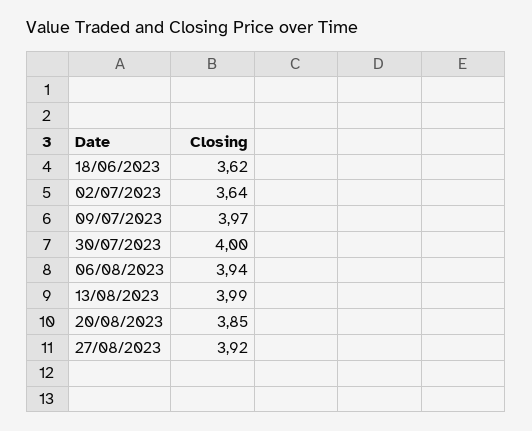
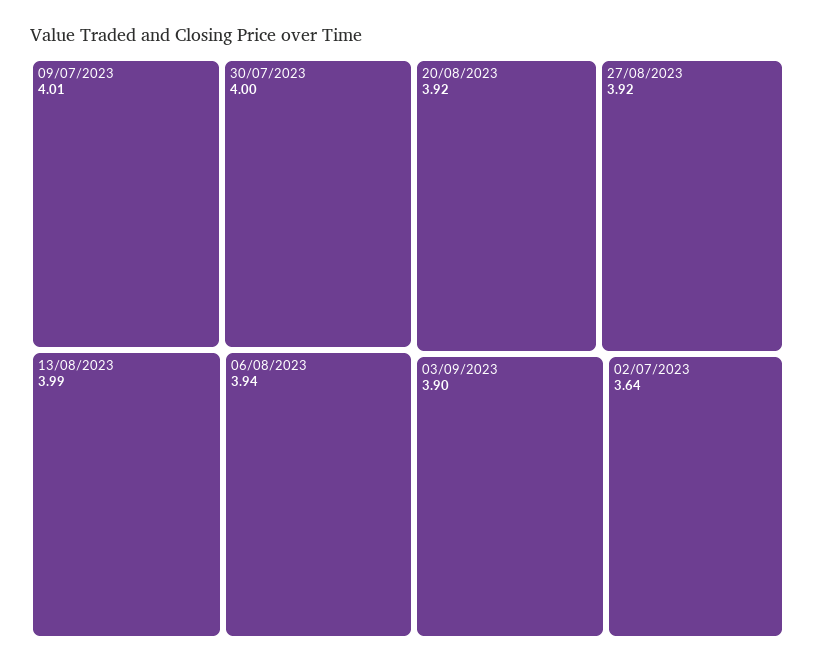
18/06/2023: 3.62 -> none
09/07/2023: 3.97 -> 4.01
20/08/2023: 3.85 -> 3.92
03/09/2023: none -> 3.9

